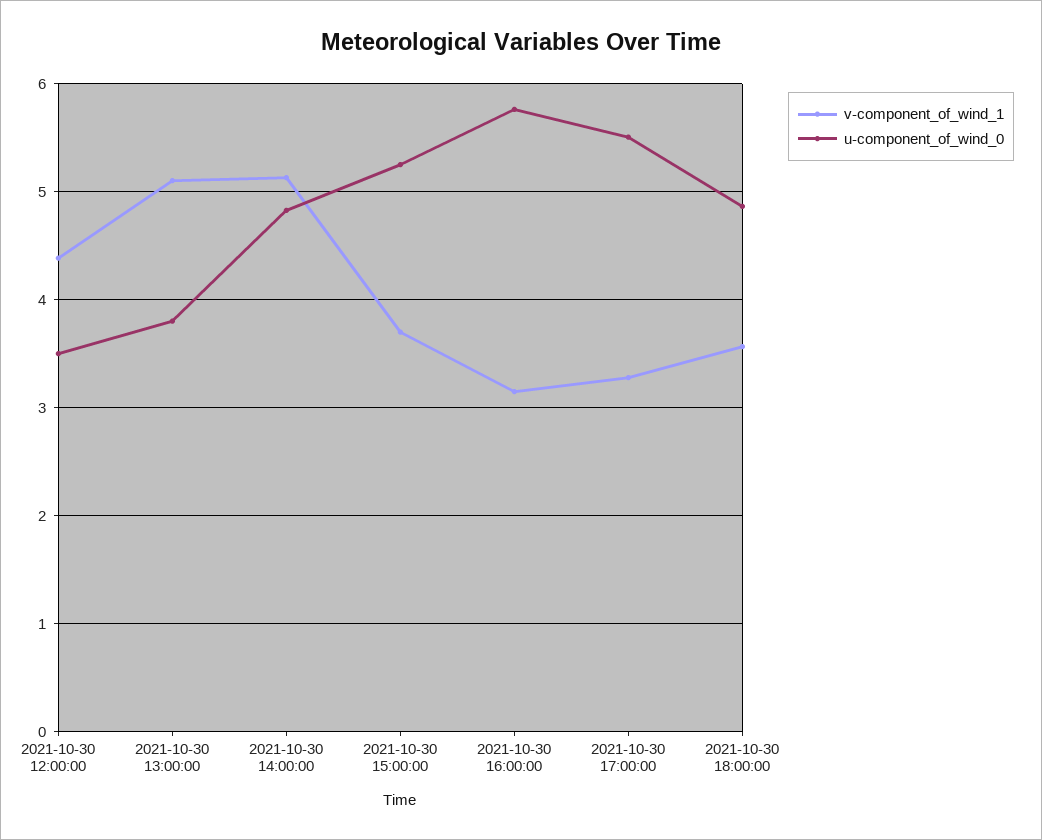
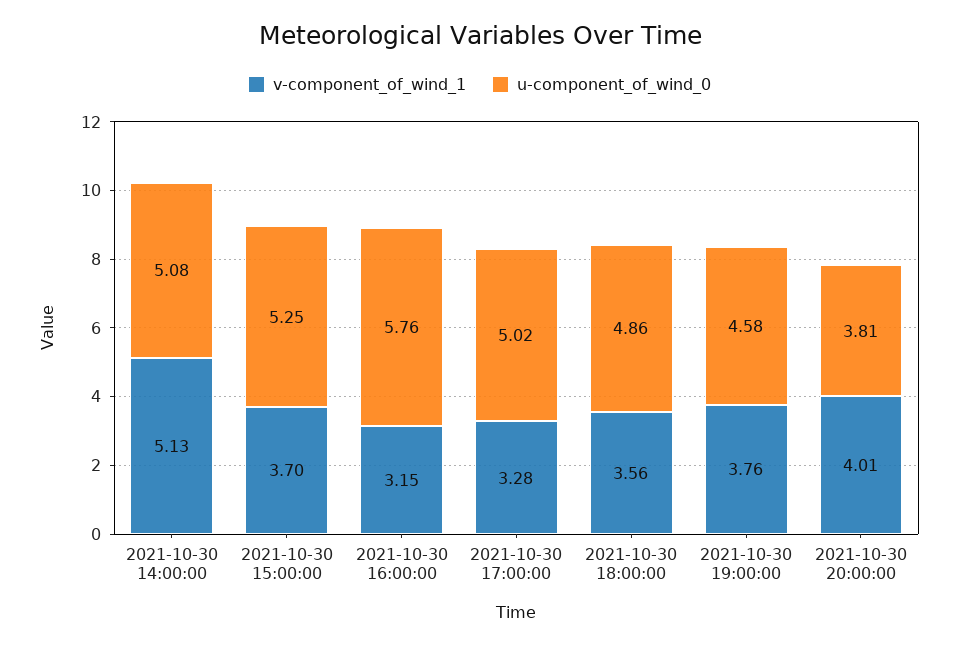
v-component_of_wind_1, 2021-10-30 12:00:00: 4.4 -> none
u-component_of_wind_0, 2021-10-30 12:00:00: 3.5 -> none
v-component_of_wind_1, 2021-10-30 13:00:00: 5.1 -> none
u-component_of_wind_0, 2021-10-30 13:00:00: 3.8 -> none
u-component_of_wind_0, 2021-10-30 14:00:00: 4.8 -> 5.08
u-component_of_wind_0, 2021-10-30 17:00:00: 5.5 -> 5.02
v-component_of_wind_1, 2021-10-30 19:00:00: none -> 3.76
u-component_of_wind_0, 2021-10-30 19:00:00: none -> 4.58
v-component_of_wind_1, 2021-10-30 20:00:00: none -> 4.01
u-component_of_wind_0, 2021-10-30 20:00:00: none -> 3.81

